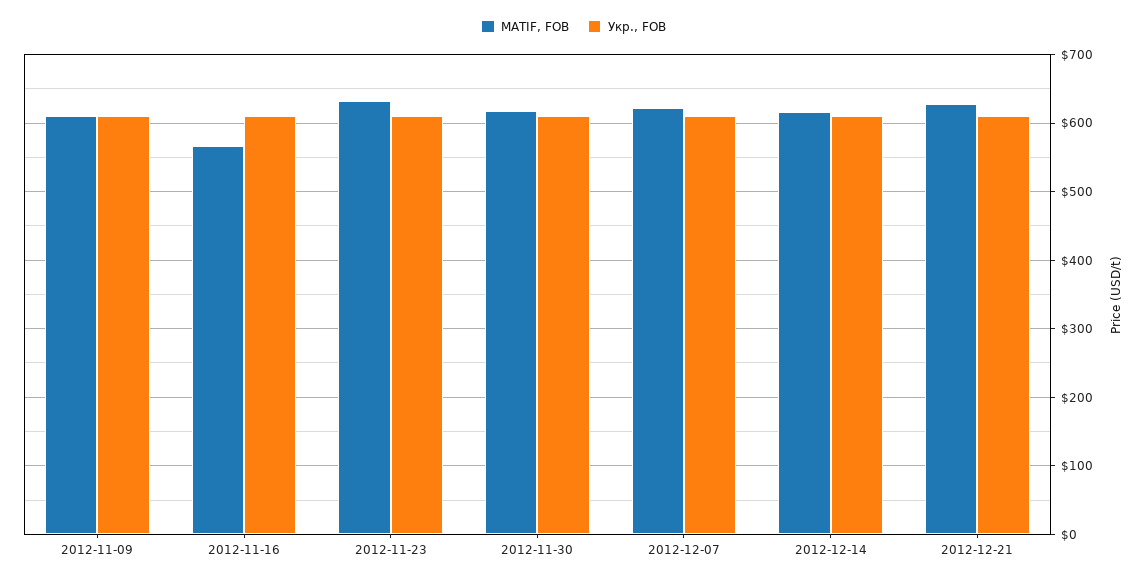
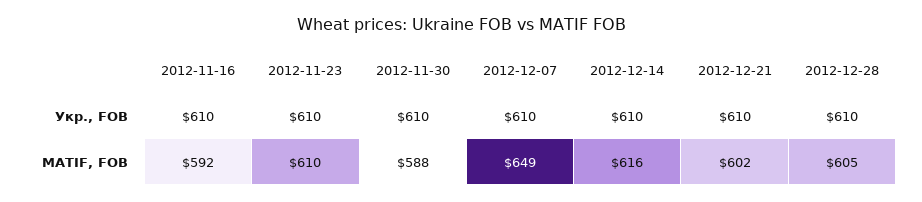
MATIF, FOB, 2012-11-09: 610 -> none
Укр., FOB, 2012-11-09: 610 -> none
MATIF, FOB, 2012-11-16: 570 -> 592
MATIF, FOB, 2012-11-23: 630 -> 610
MATIF, FOB, 2012-11-30: 620 -> 588
MATIF, FOB, 2012-12-07: 620 -> 649
MATIF, FOB, 2012-12-21: 630 -> 602
Укр., FOB, 2012-12-28: none -> 610
MATIF, FOB, 2012-12-28: none -> 605

